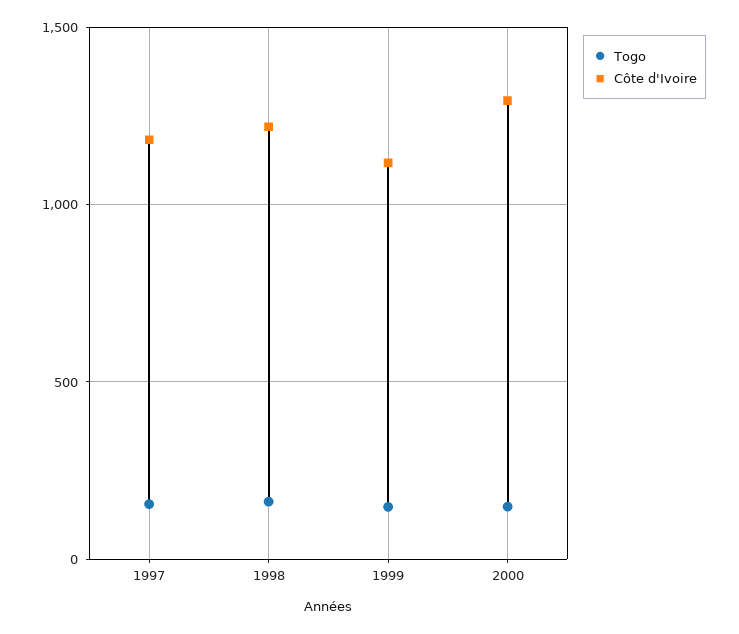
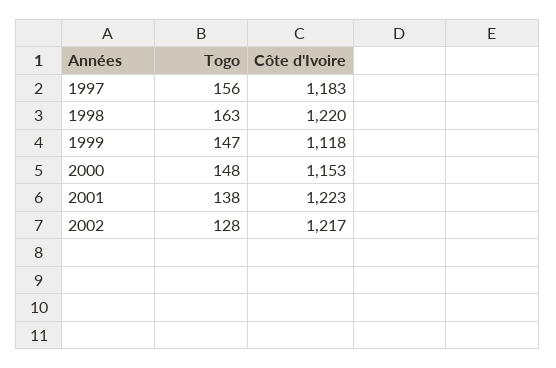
Côte d'Ivoire, 2000: 1300 -> 1153
Togo, 2001: none -> 138
Côte d'Ivoire, 2001: none -> 1223
Togo, 2002: none -> 128
Côte d'Ivoire, 2002: none -> 1217

